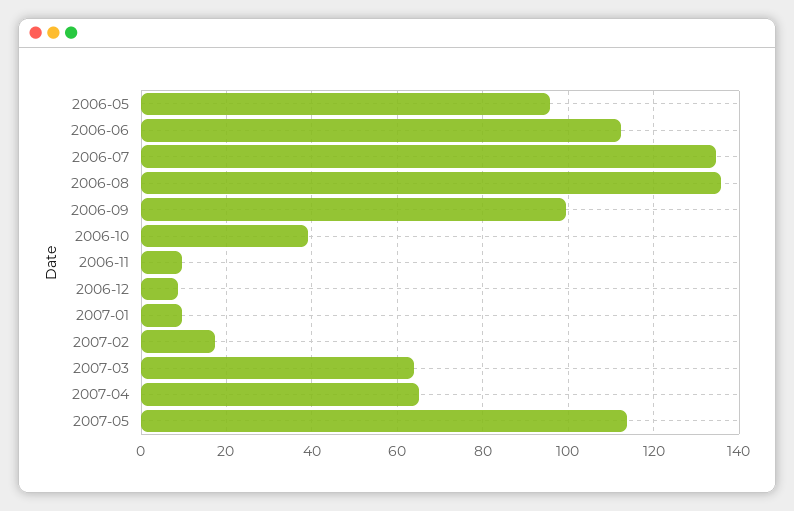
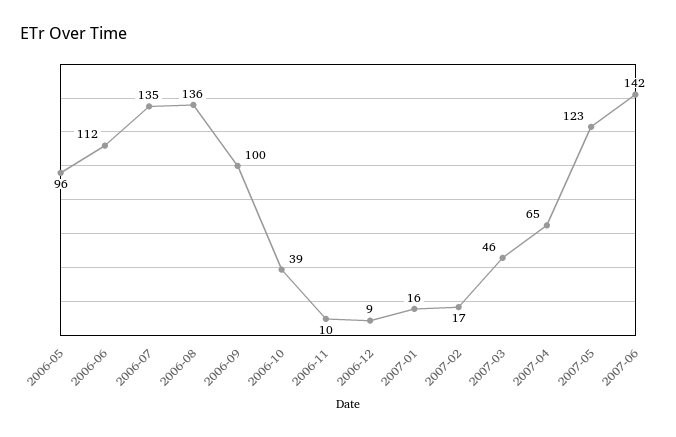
2007-01: 10 -> 16
2007-03: 64 -> 46
2007-05: 114 -> 123
2007-06: none -> 142

